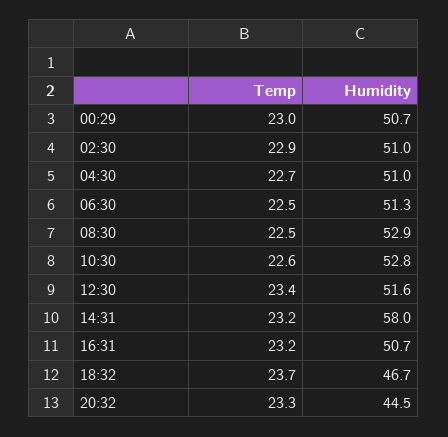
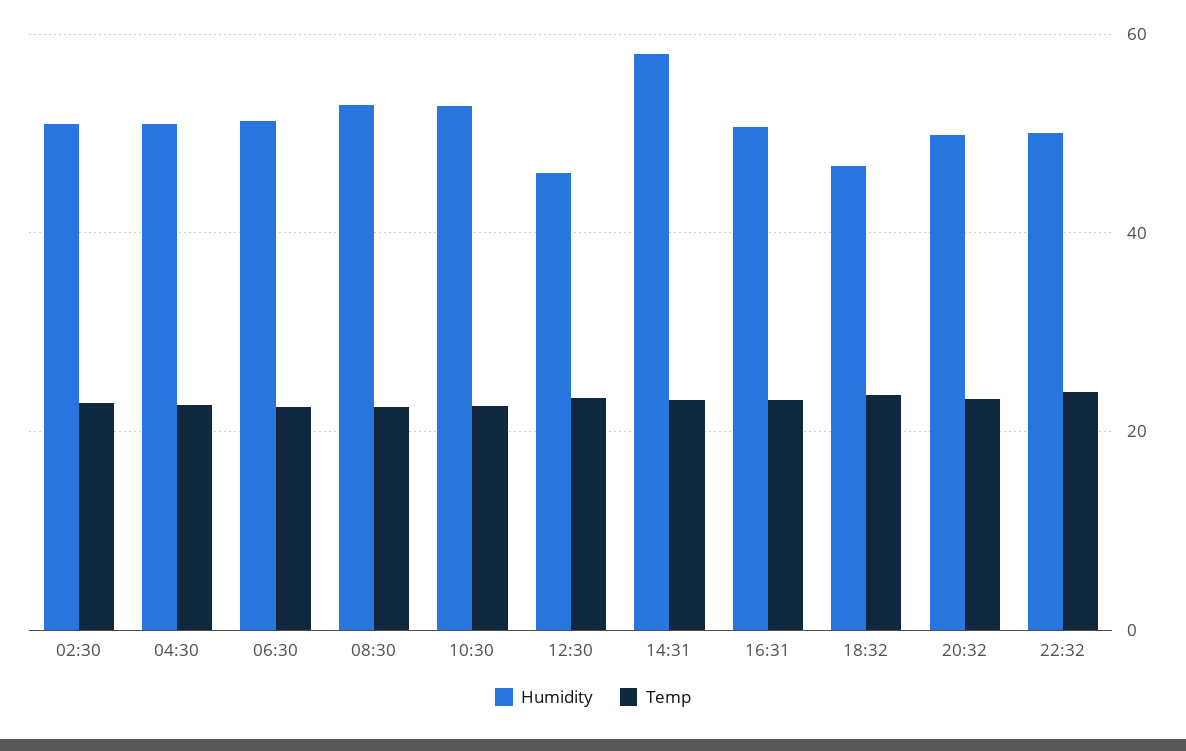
Temp, 00:29: 23 -> none
Humidity, 00:29: 50.7 -> none
Humidity, 12:30: 51.6 -> 46
Humidity, 20:32: 44.5 -> 50
Humidity, 22:32: none -> 50
Temp, 22:32: none -> 24

